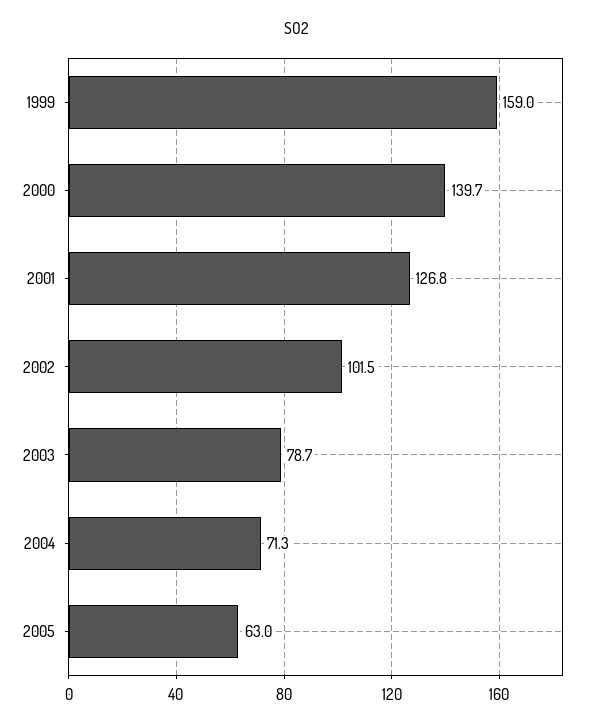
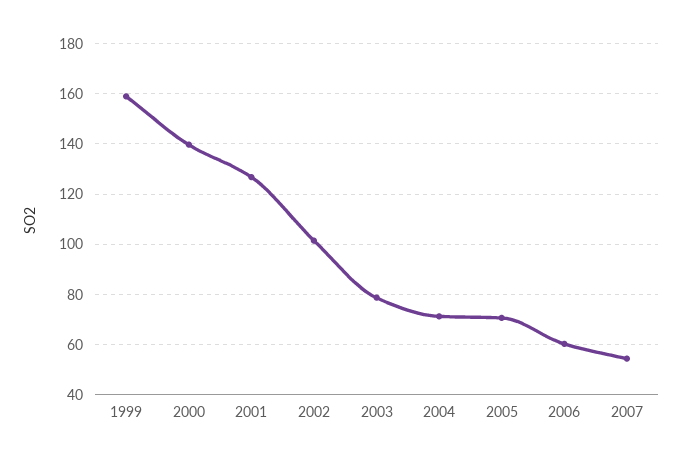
2005: 63 -> 70
2006: none -> 60
2007: none -> 55

